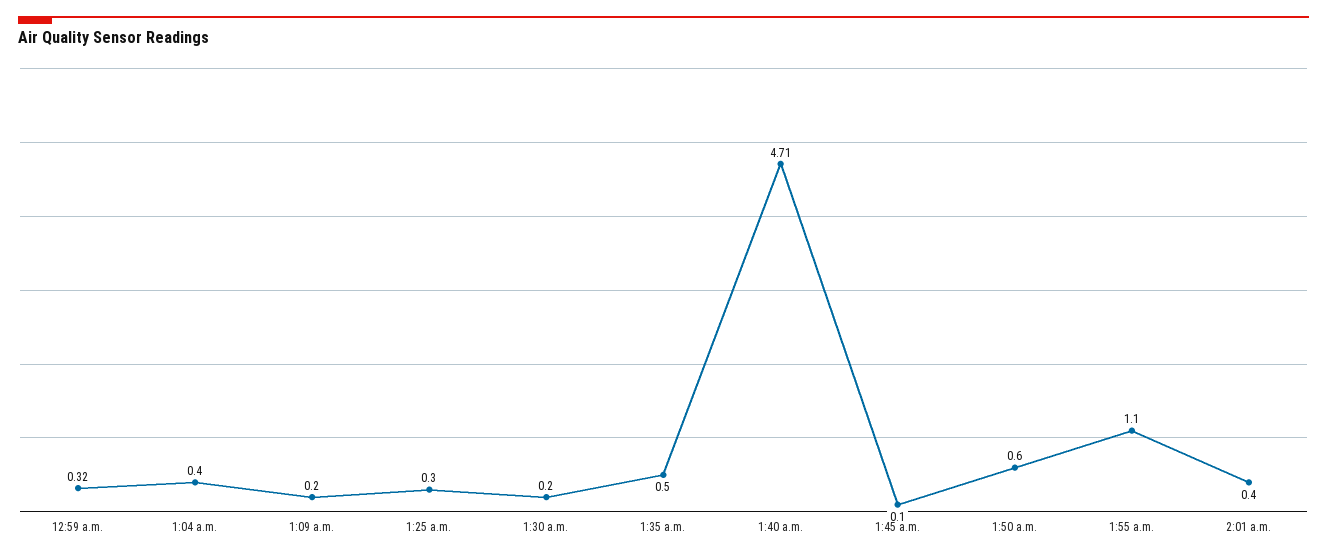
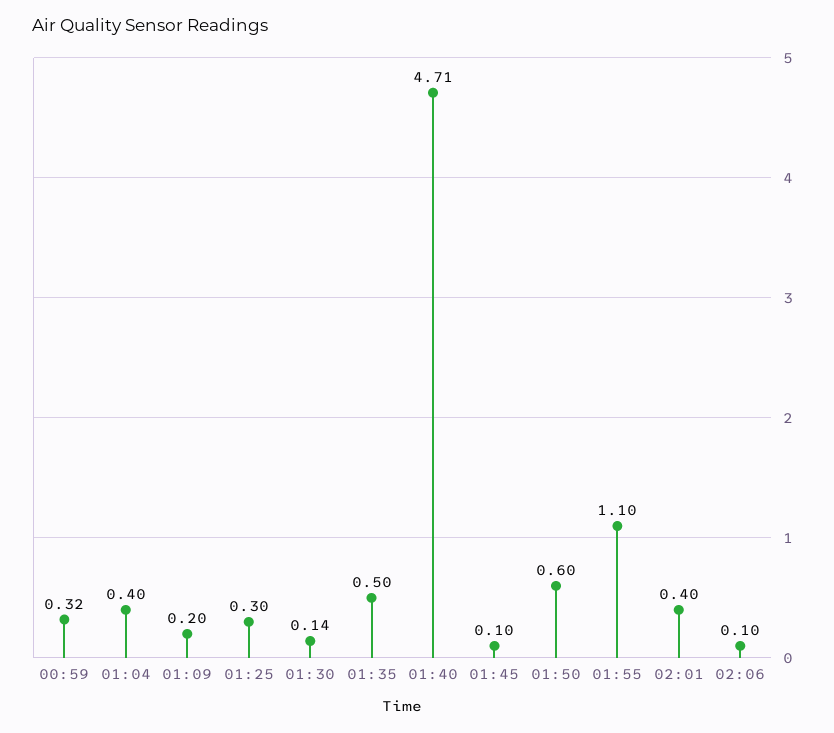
1:30 a.m.: 0.2 -> 0.14
02:06: none -> 0.1

